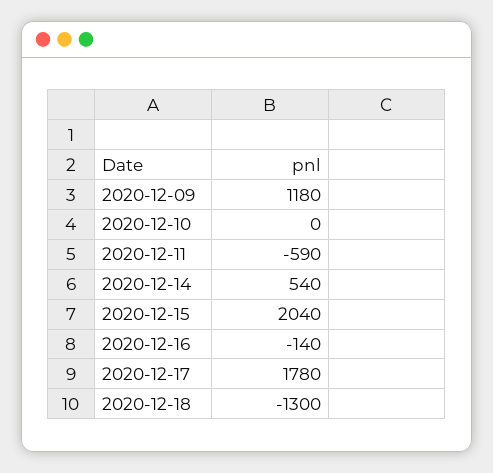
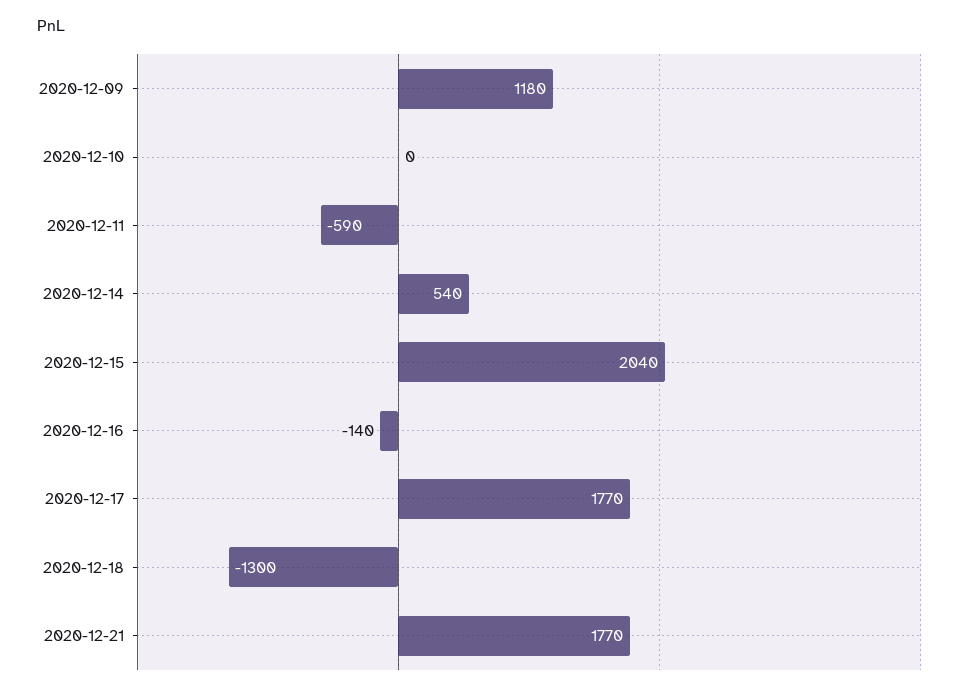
2020-12-17: 1780 -> 1770
2020-12-21: none -> 1770

